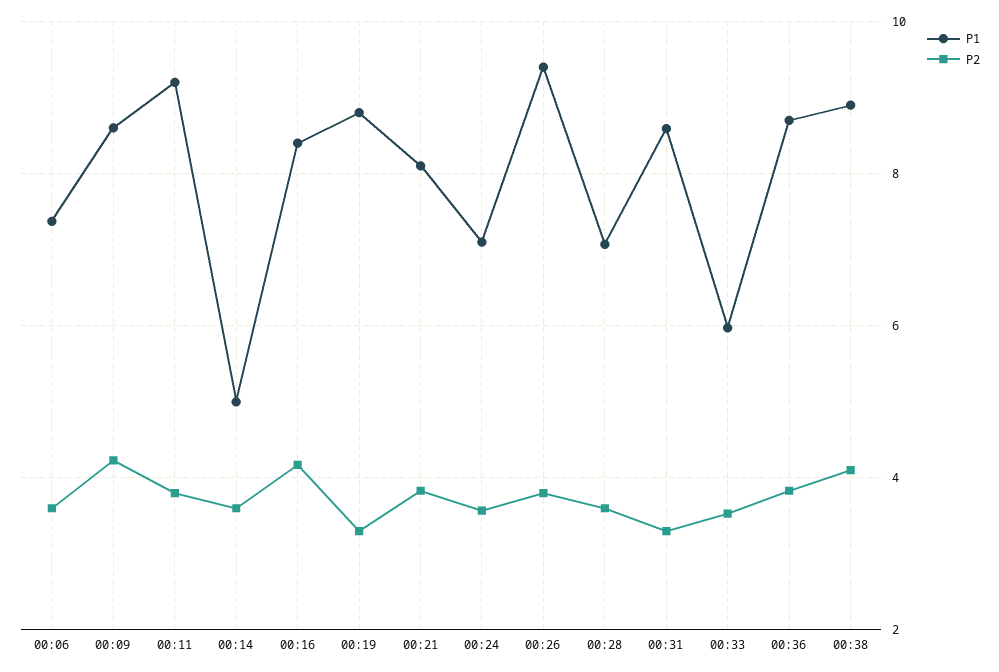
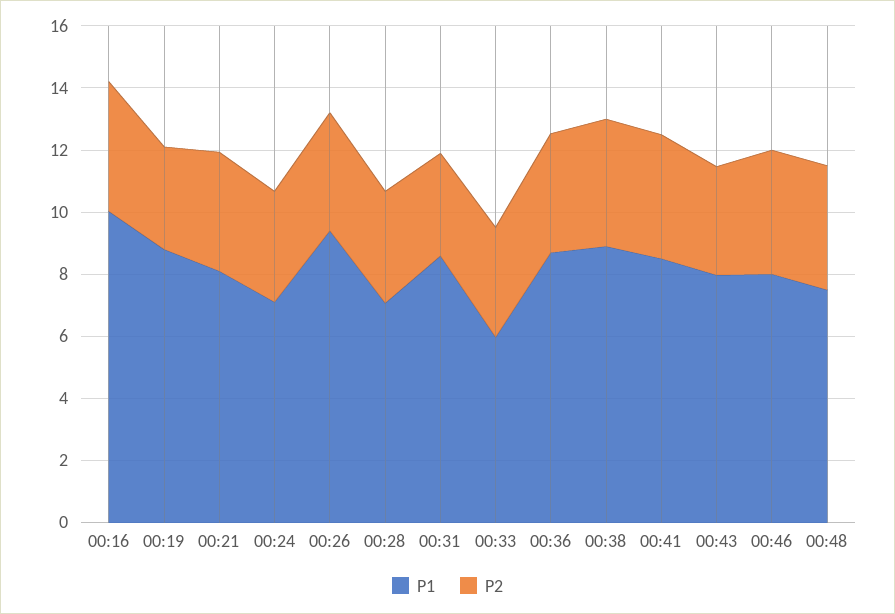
P1, 00:06: 7.4 -> none
P2, 00:06: 3.6 -> none
P1, 00:09: 8.6 -> none
P2, 00:09: 4.2 -> none
P1, 00:11: 9.2 -> none
P2, 00:11: 3.8 -> none
P1, 00:14: 5 -> none
P2, 00:14: 3.6 -> none
P1, 00:16: 8.4 -> 10
P1, 00:41: none -> 8.5
P2, 00:41: none -> 4
P1, 00:43: none -> 8
P2, 00:43: none -> 3.5
P1, 00:46: none -> 8
P2, 00:46: none -> 4
P1, 00:48: none -> 7.5
P2, 00:48: none -> 4

